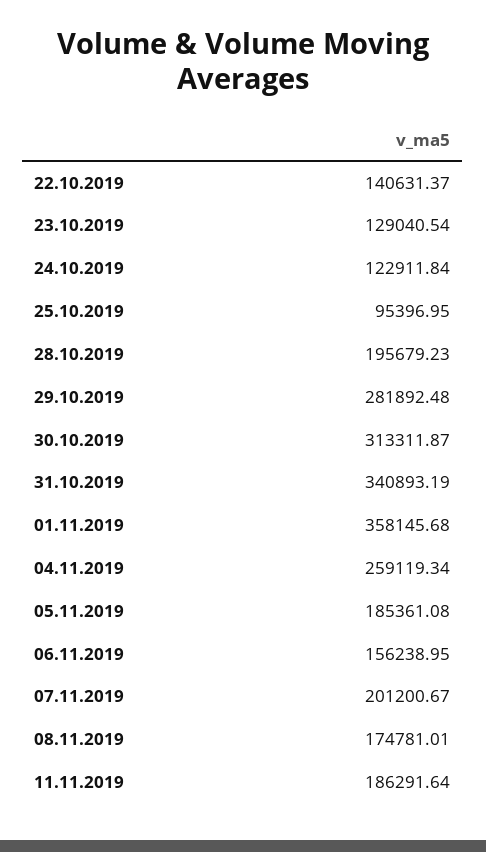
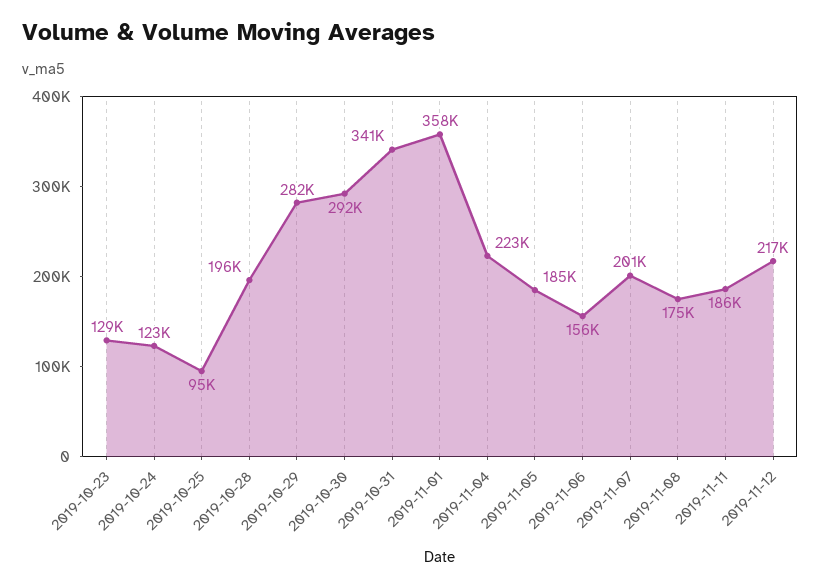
22.10.2019: 140631.37 -> none
30.10.2019: 313311.87 -> 292000
04.11.2019: 259119.34 -> 223000
2019-11-12: none -> 217000

